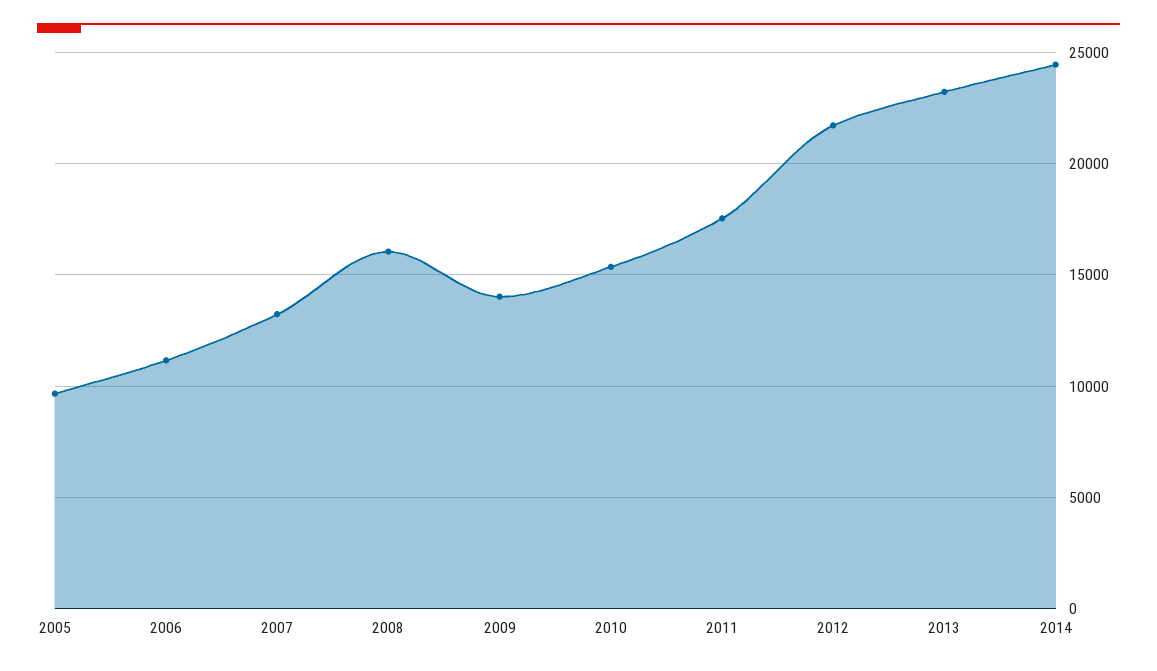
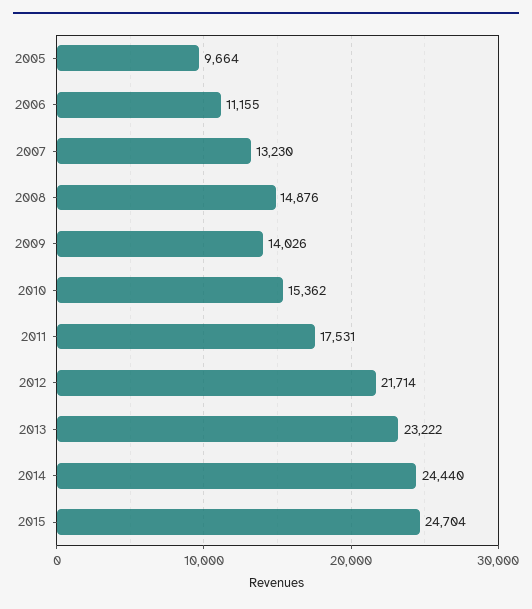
2008: 16000 -> 14876
2015: none -> 24704

